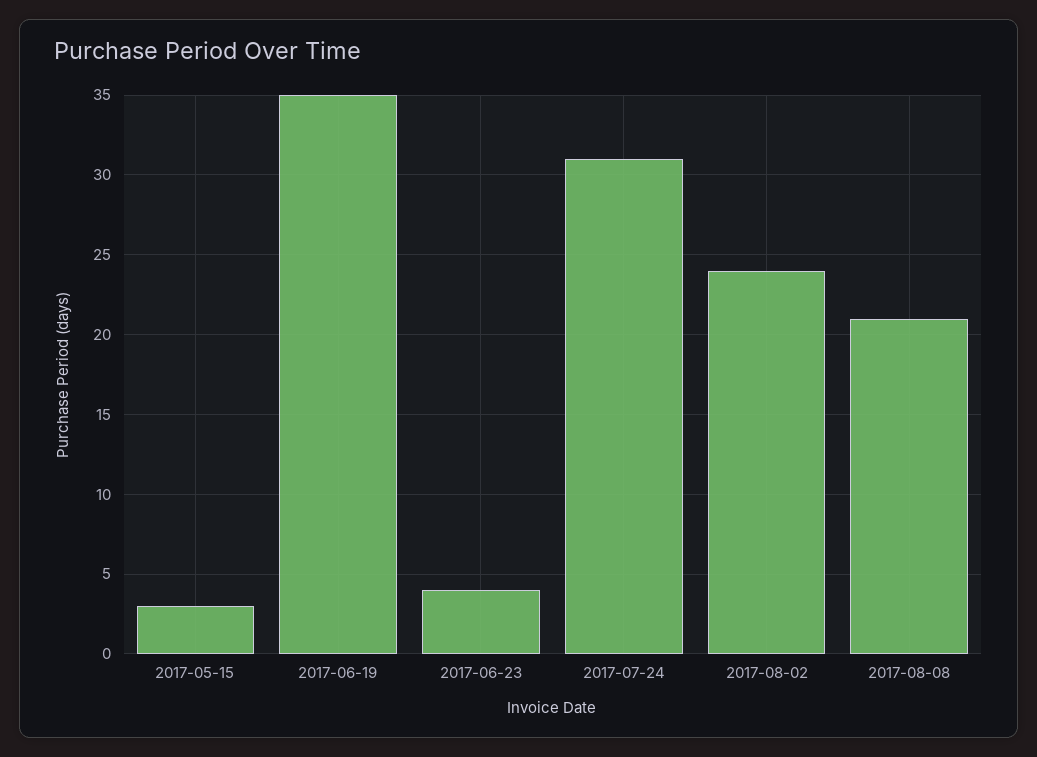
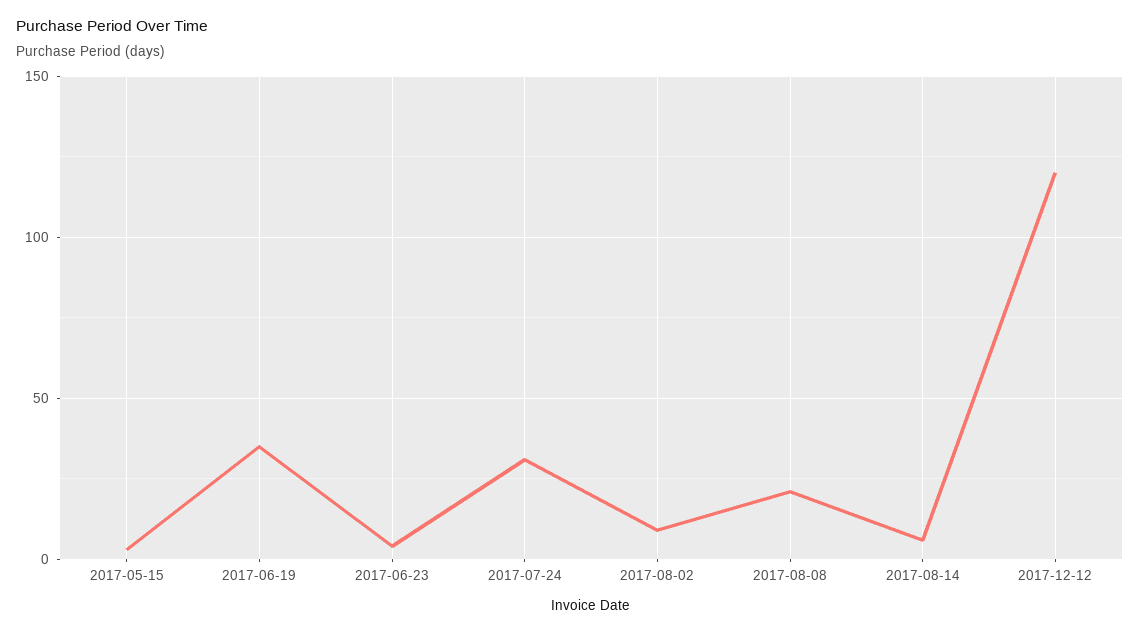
2017-08-02: 24 -> 10
2017-08-14: none -> 5
2017-12-12: none -> 120

